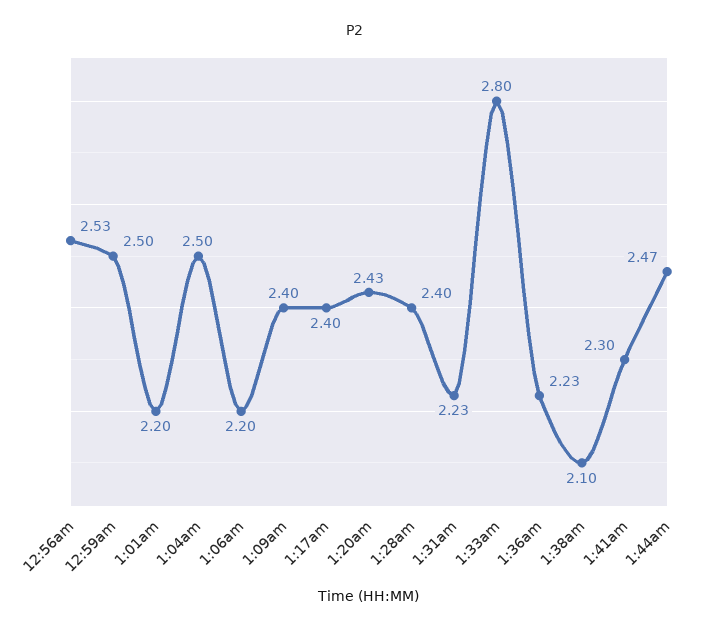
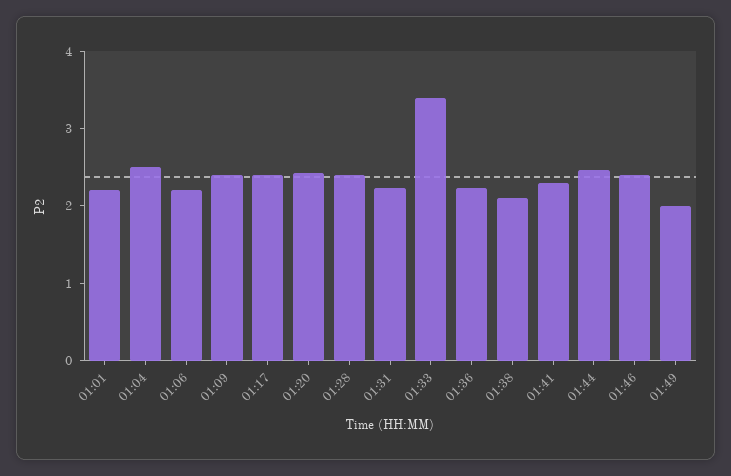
12:56am: 2.53 -> none
12:59am: 2.5 -> none
1:33am: 2.8 -> 3.4
01:46: none -> 2.4
01:49: none -> 2

